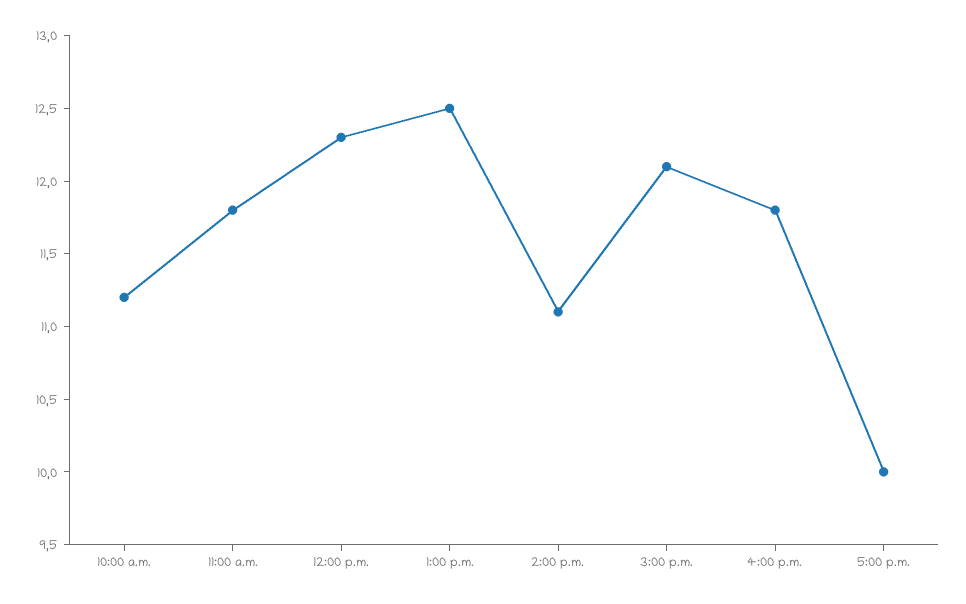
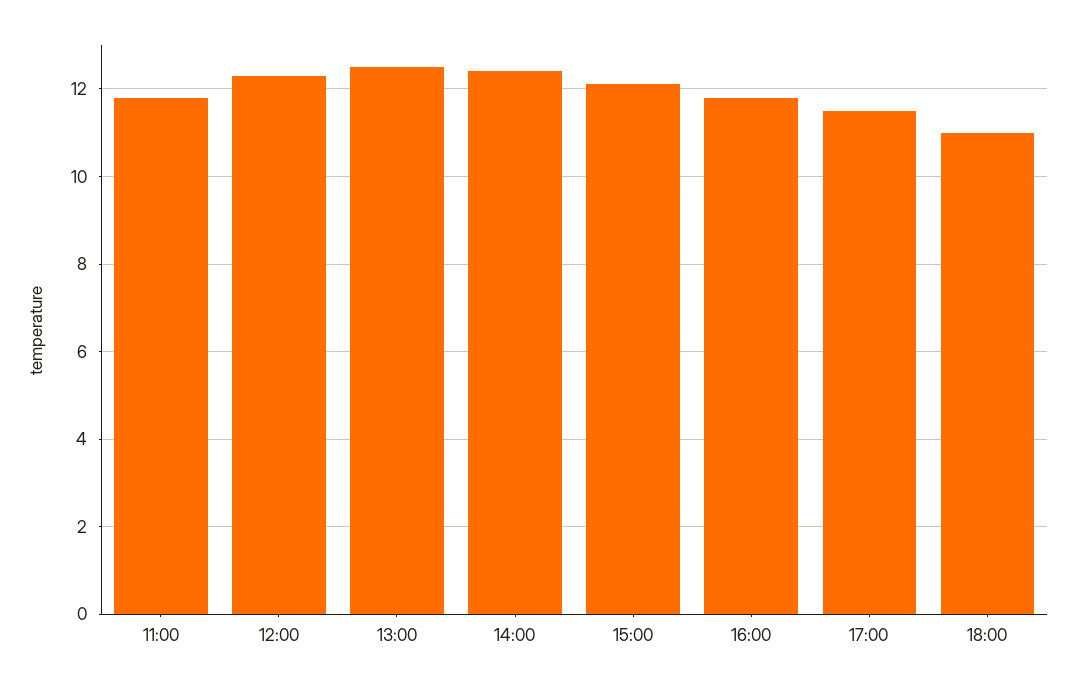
10:00 a.m.: 11.2 -> none
2:00 p.m.: 11.1 -> 12.5
5:00 p.m.: 10 -> 11.5
18:00: none -> 11

